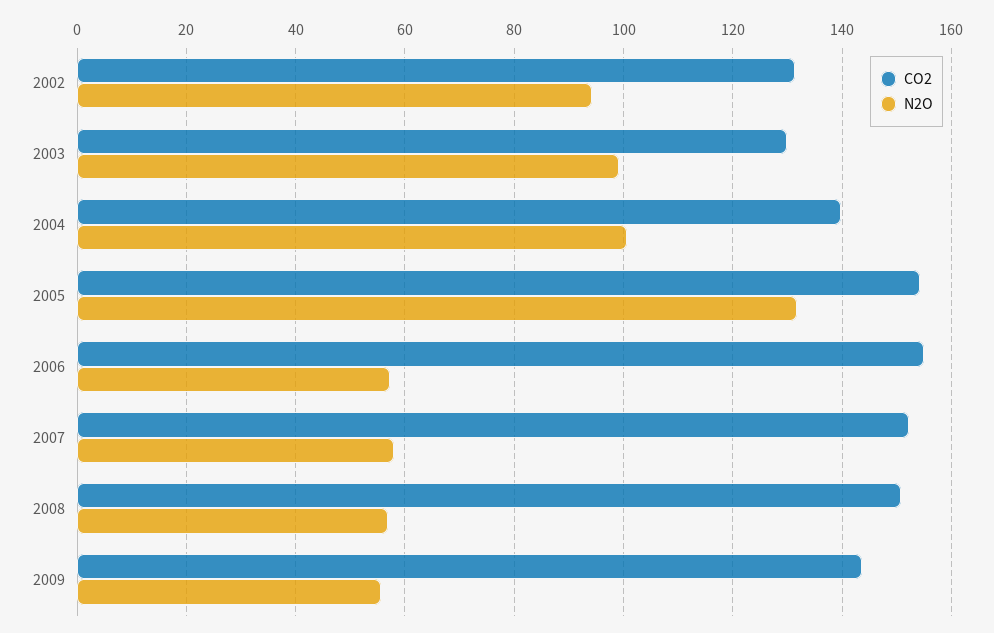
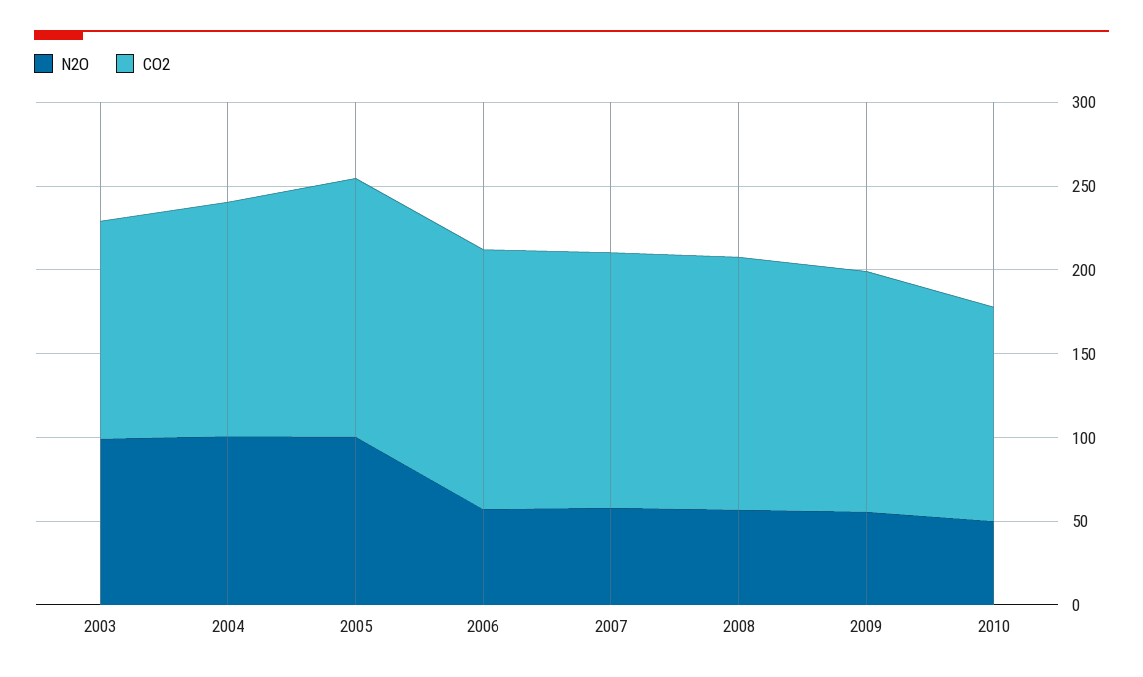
CO2, 2002: 132 -> none
N2O, 2002: 94 -> none
N2O, 2005: 132 -> 100
N2O, 2010: none -> 50
CO2, 2010: none -> 130

